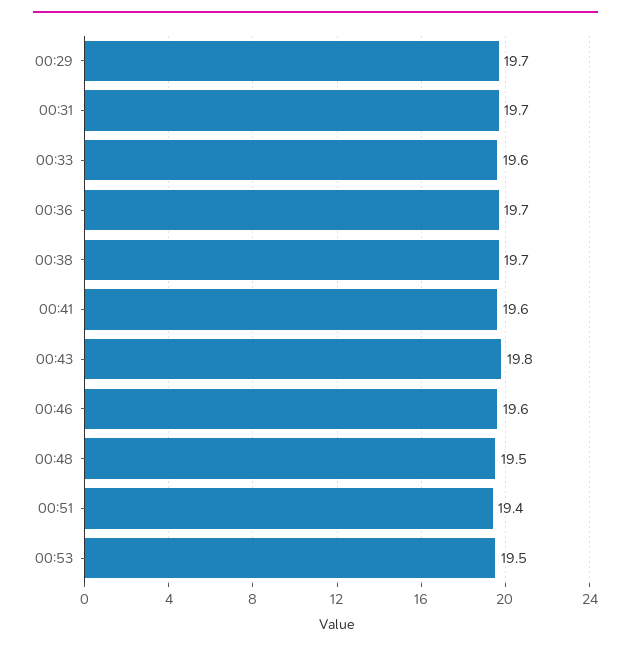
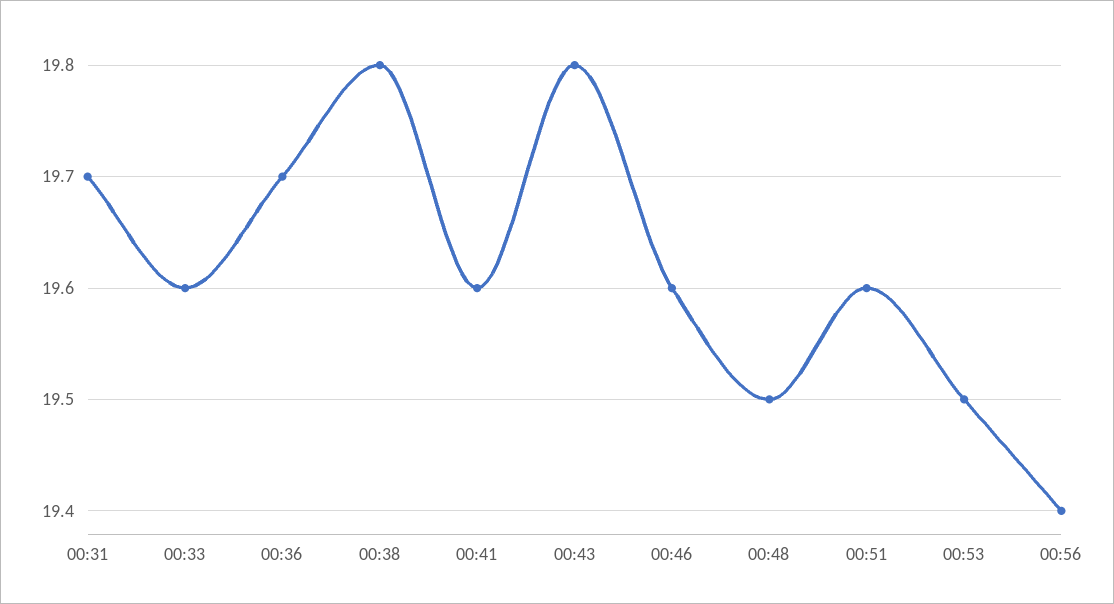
00:29: 19.7 -> none
00:38: 19.7 -> 19.8
00:51: 19.4 -> 19.6
00:56: none -> 19.4

